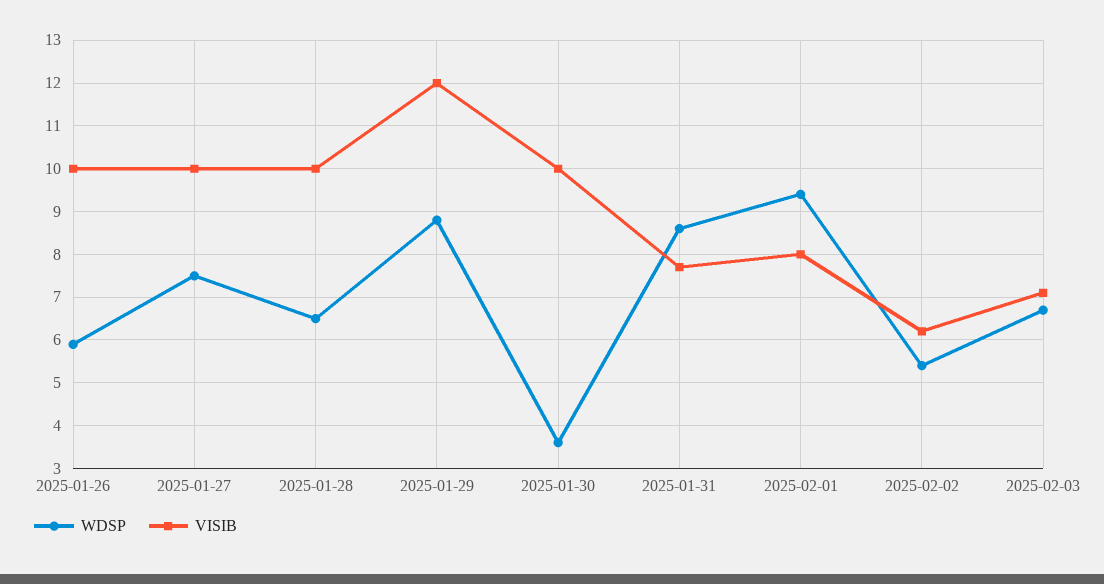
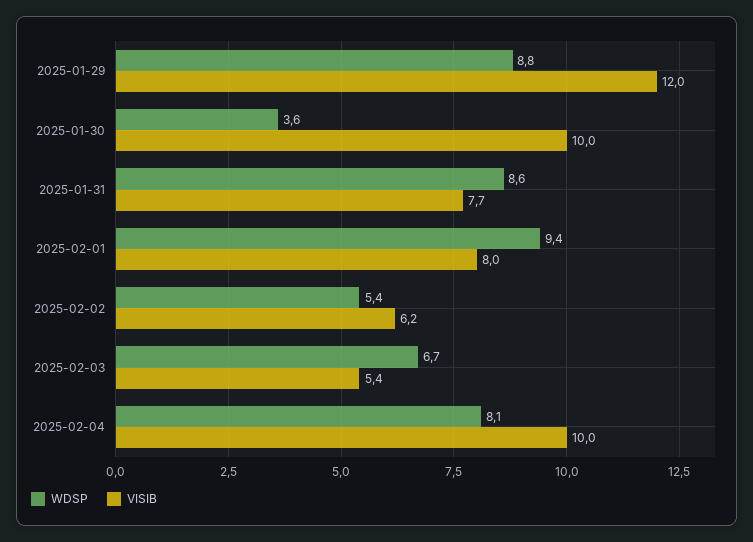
WDSP, 2025-01-26: 6 -> none
VISIB, 2025-01-26: 10 -> none
WDSP, 2025-01-27: 7.5 -> none
VISIB, 2025-01-27: 10 -> none
WDSP, 2025-01-28: 6.5 -> none
VISIB, 2025-01-28: 10 -> none
VISIB, 2025-02-03: 7 -> 5.4
WDSP, 2025-02-04: none -> 8.1
VISIB, 2025-02-04: none -> 10

